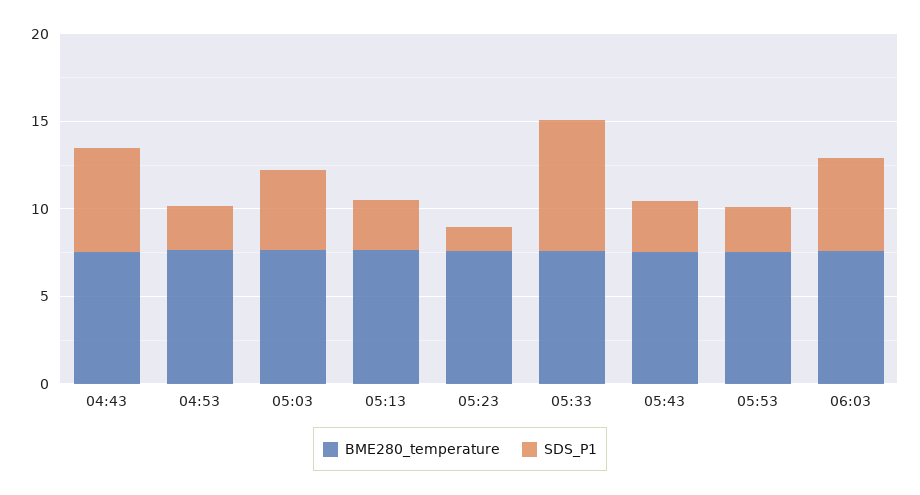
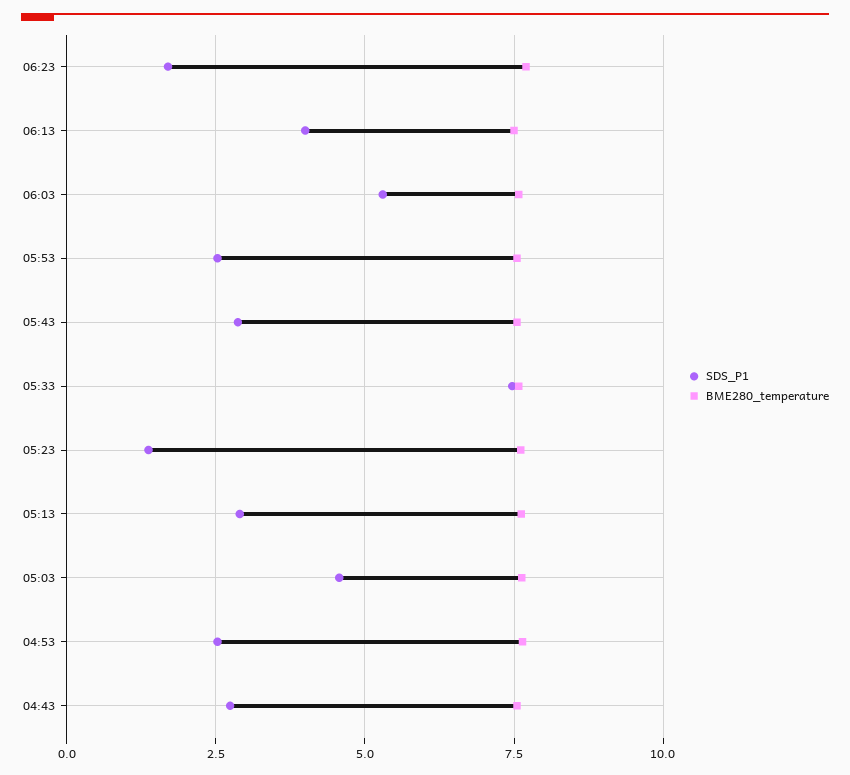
SDS_P1, 04:43: 6 -> 2.75
SDS_P1, 06:23: none -> 1.75
BME280_temperature, 06:23: none -> 7.75
SDS_P1, 06:13: none -> 4
BME280_temperature, 06:13: none -> 7.5

